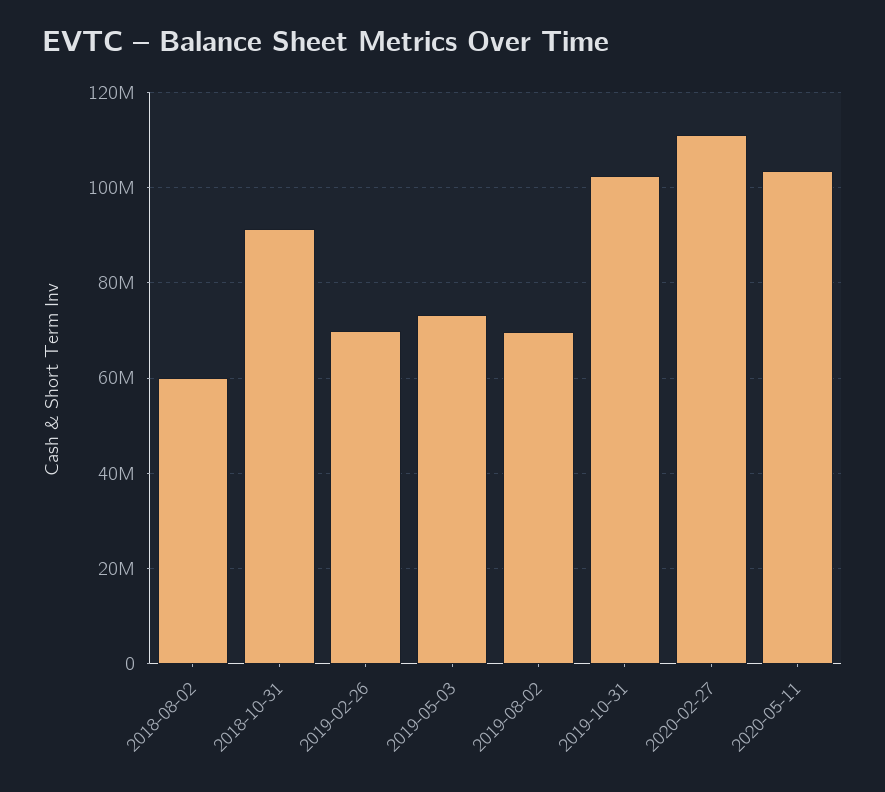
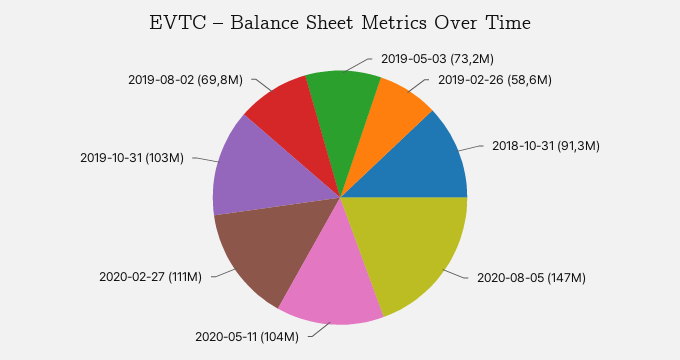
2018-08-02: 60000000 -> none
2019-02-26: 70000000 -> 58600000
2020-08-05: none -> 147000000

